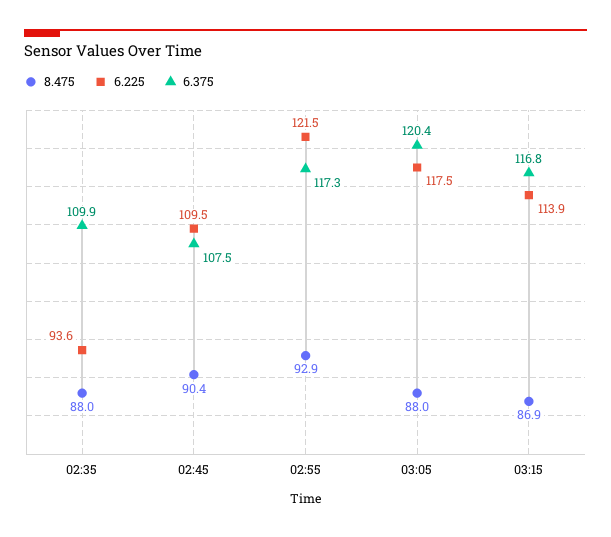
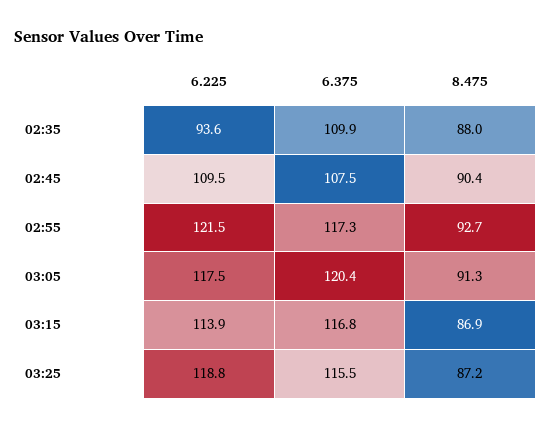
8.475, 02:55: 92.9 -> 92.7
8.475, 03:05: 88 -> 91.3
6.225, 03:25: none -> 118.8
6.375, 03:25: none -> 115.5
8.475, 03:25: none -> 87.2

